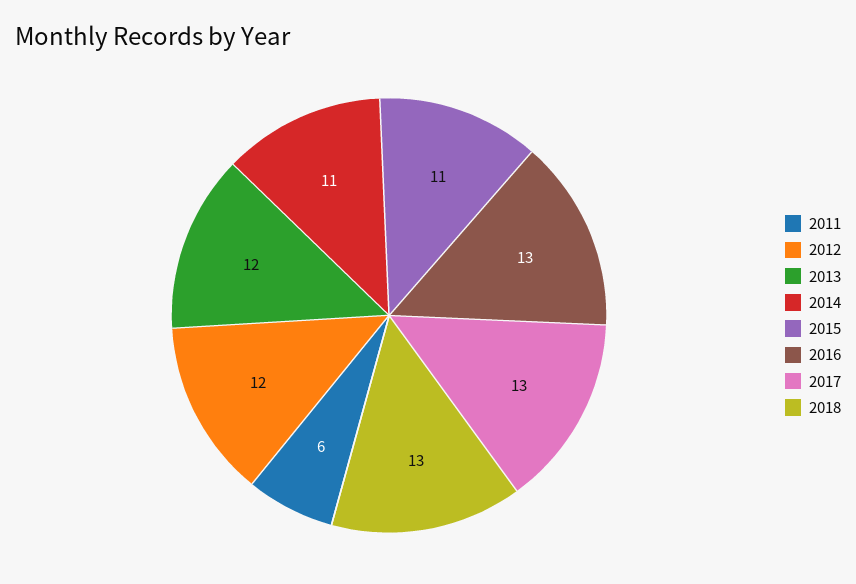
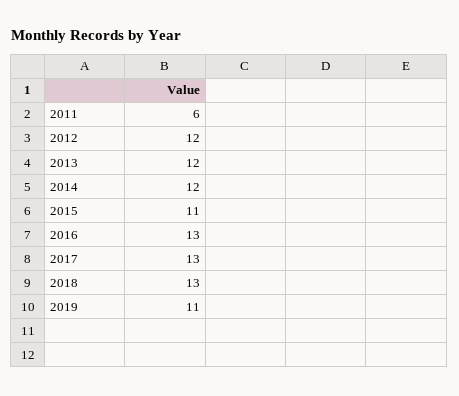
2014: 11 -> 12
2019: none -> 11

